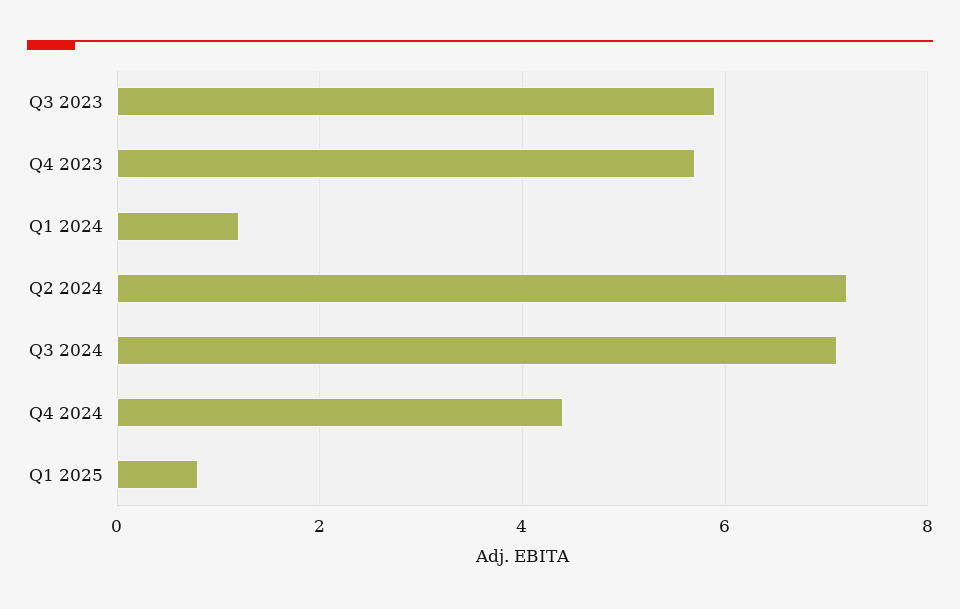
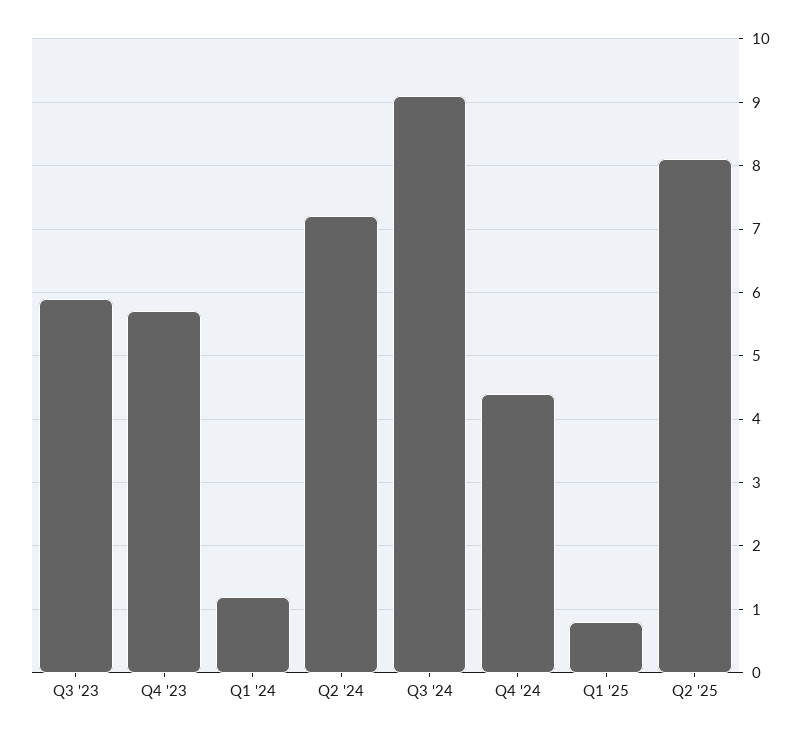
Q3 2024: 7 -> 9.1
Q2 '25: none -> 8.1

